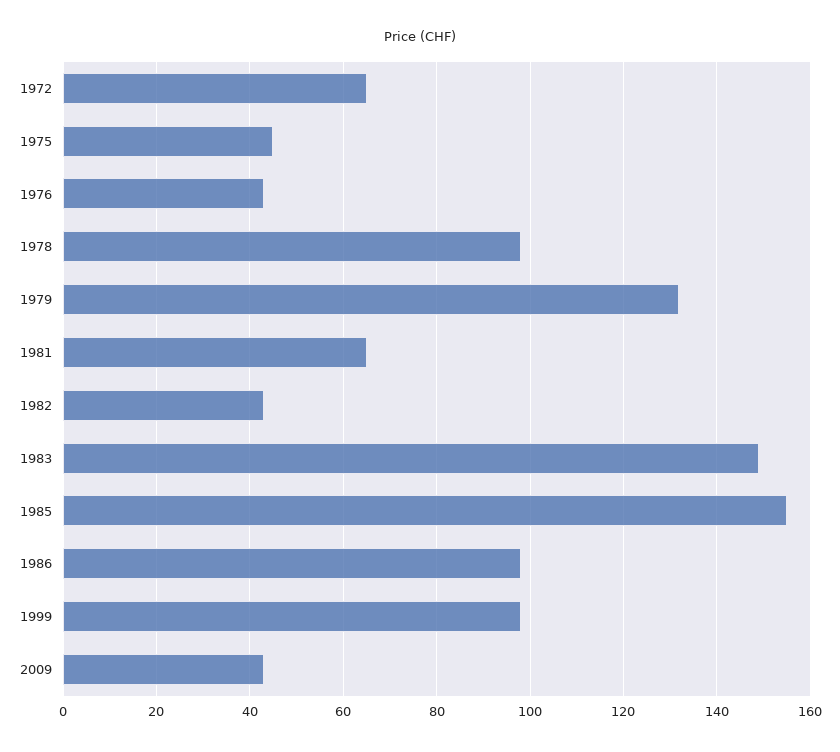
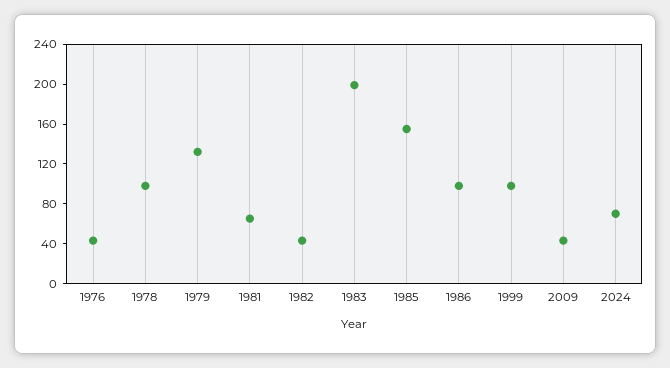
1972: 65 -> none
1975: 45 -> none
1983: 150 -> 200
2024: none -> 70

